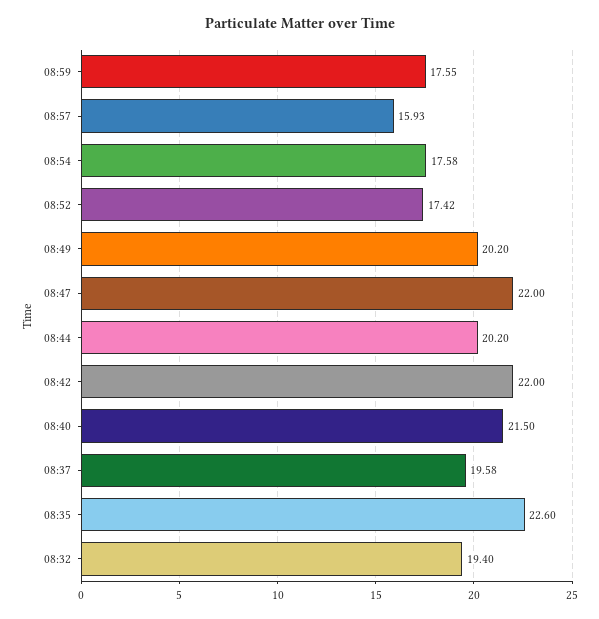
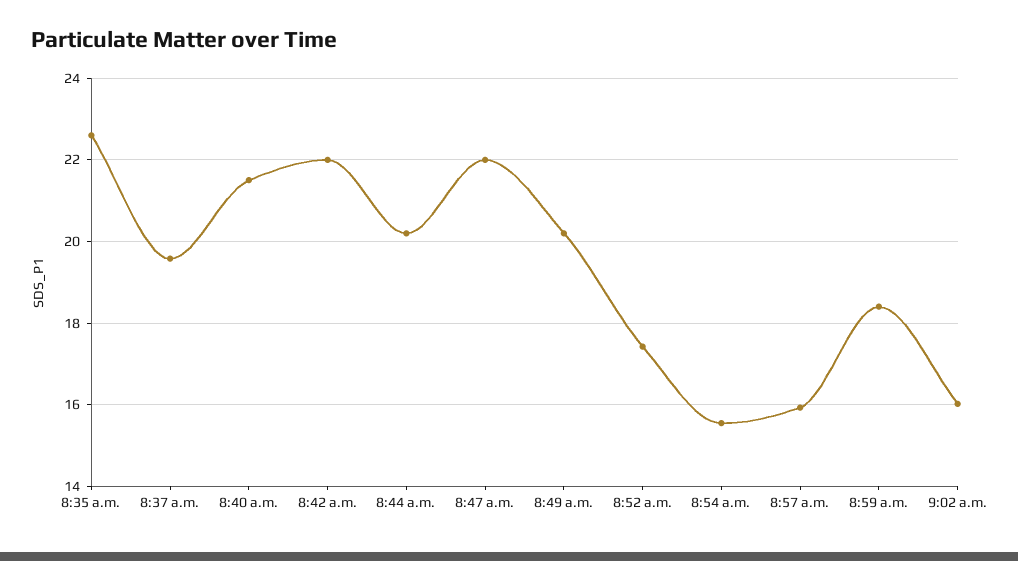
08:59: 17.55 -> 18.4
08:54: 17.58 -> 15.6
08:32: 19.4 -> none
9:02 a.m.: none -> 16

